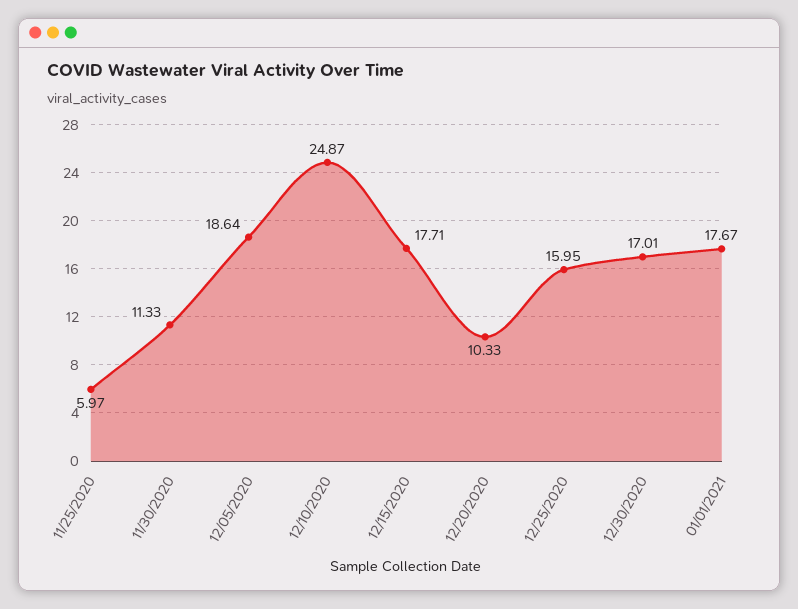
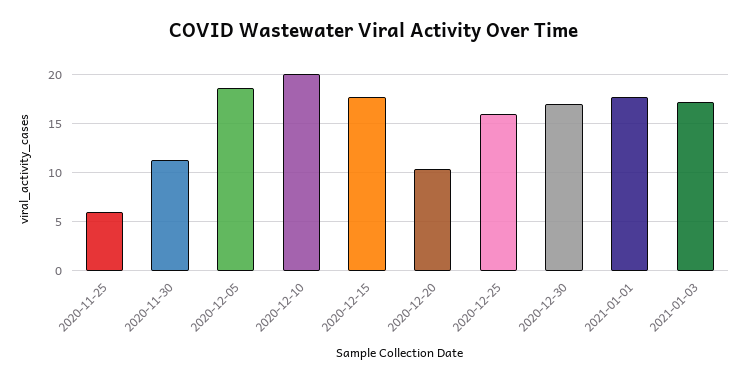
12/10/2020: 24.87 -> 20
2021-01-03: none -> 17

